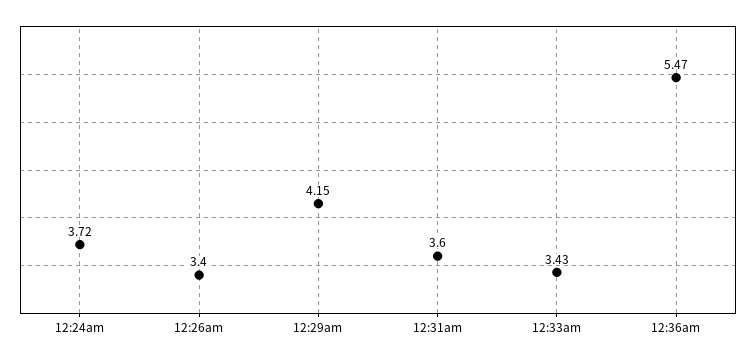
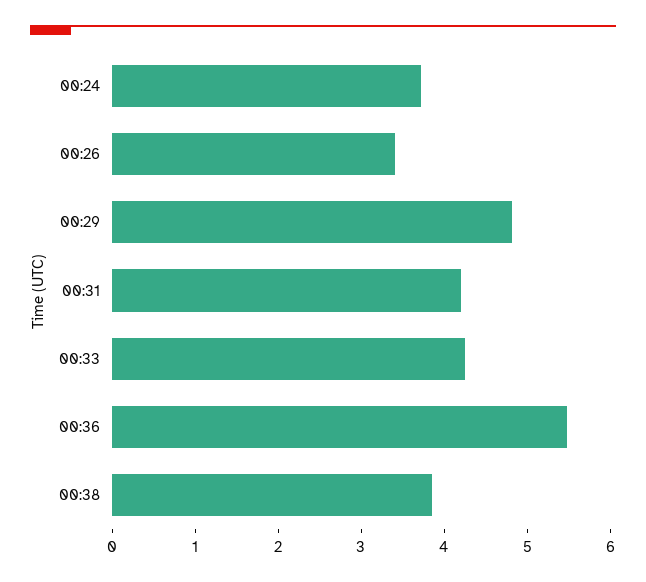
12:29am: 4.15 -> 4.8
12:31am: 3.6 -> 4.2
12:33am: 3.43 -> 4.2
00:38: none -> 3.8

